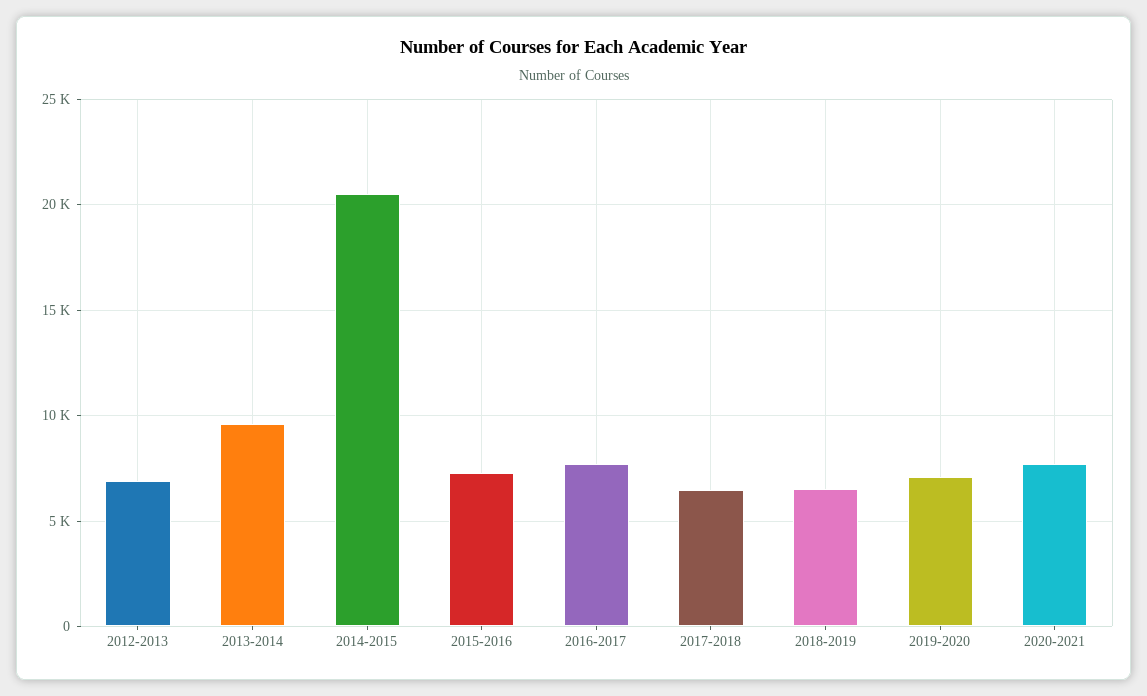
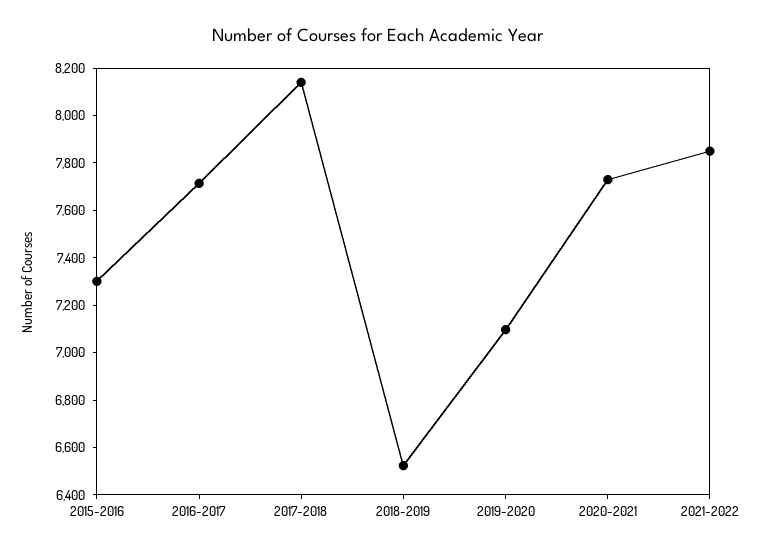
2012-2013: 7000 -> none
2013-2014: 9500 -> none
2014-2015: 20500 -> none
2017-2018: 6500 -> 8150
2021-2022: none -> 7850

